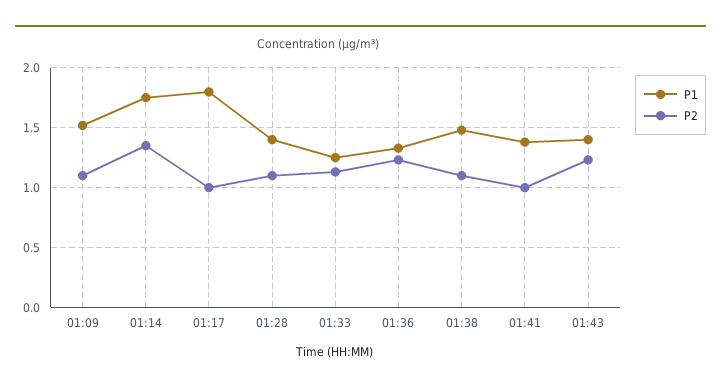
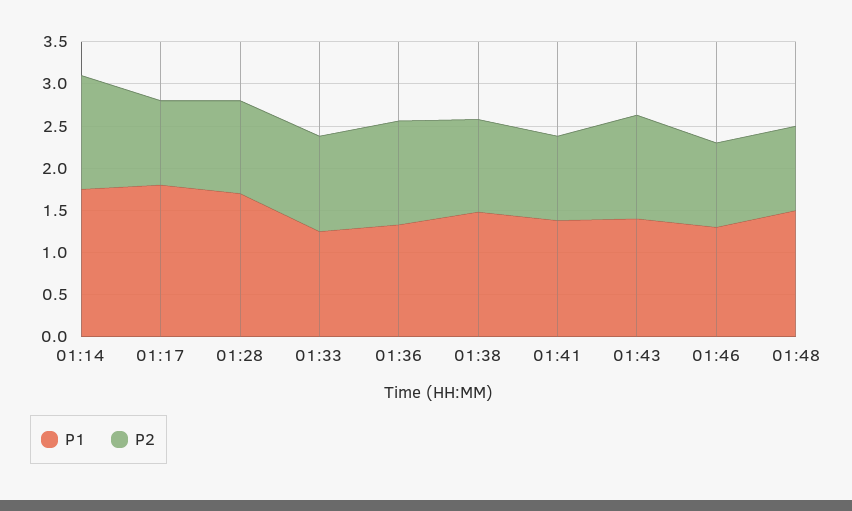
P1, 01:09: 1.5 -> none
P2, 01:09: 1.1 -> none
P1, 01:28: 1.4 -> 1.7
P1, 01:46: none -> 1.3
P2, 01:46: none -> 1
P1, 01:48: none -> 1.5
P2, 01:48: none -> 1

